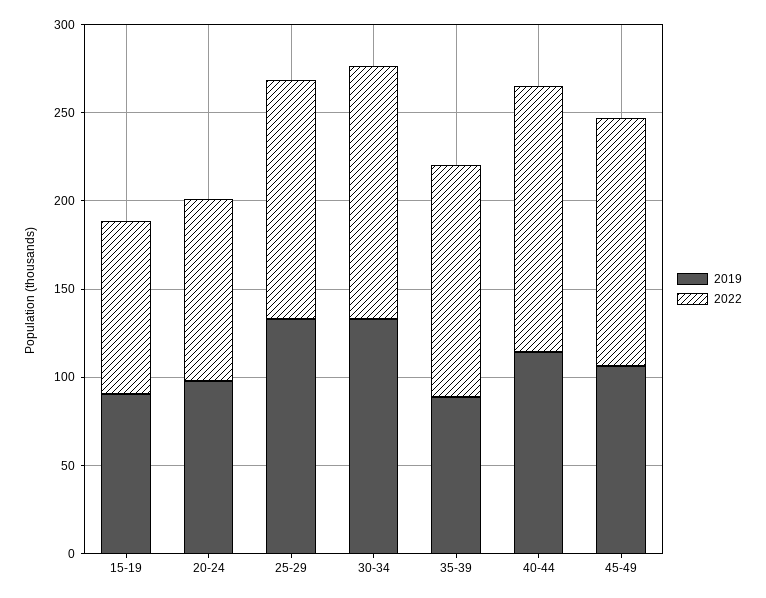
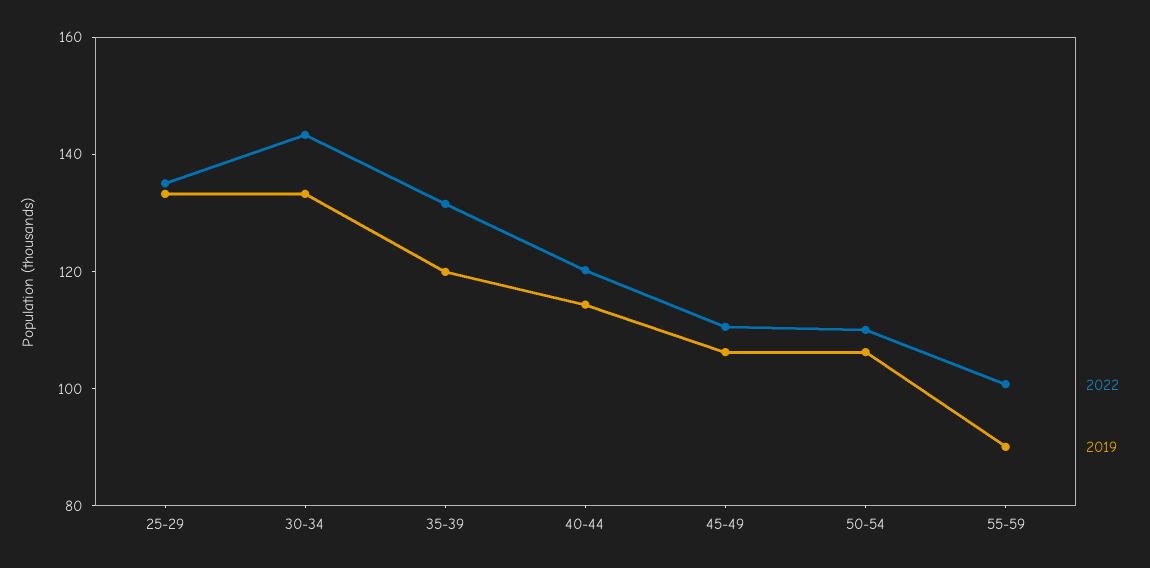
2019, 15-19: 90 -> none
2022, 15-19: 100 -> none
2019, 20-24: 100 -> none
2022, 20-24: 100 -> none
2019, 35-39: 90 -> 120
2022, 40-44: 150 -> 120
2022, 45-49: 140 -> 110
2022, 50-54: none -> 110
2019, 50-54: none -> 105
2022, 55-59: none -> 100
2019, 55-59: none -> 90

